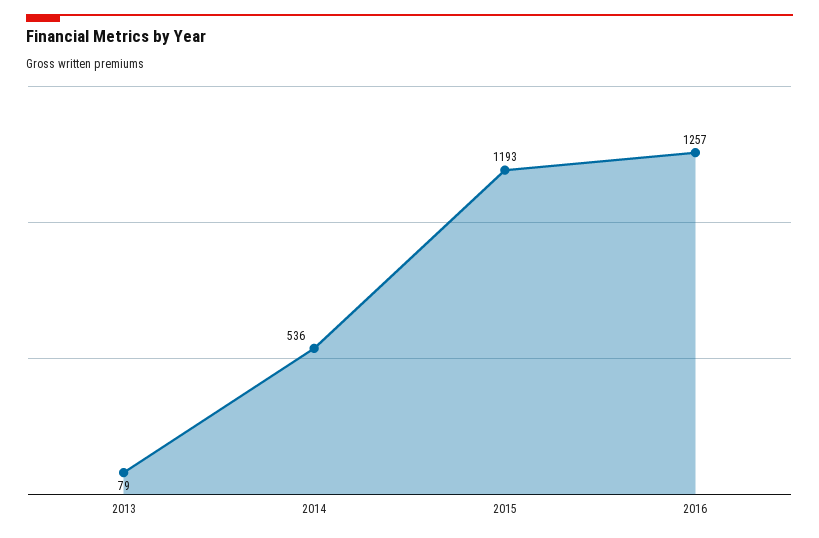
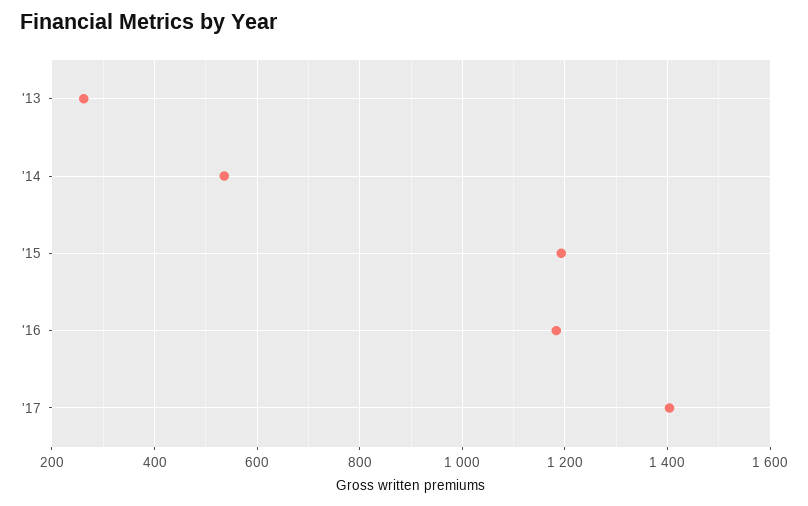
2013: 79 -> 260
2016: 1257 -> 1180
'17: none -> 1400

